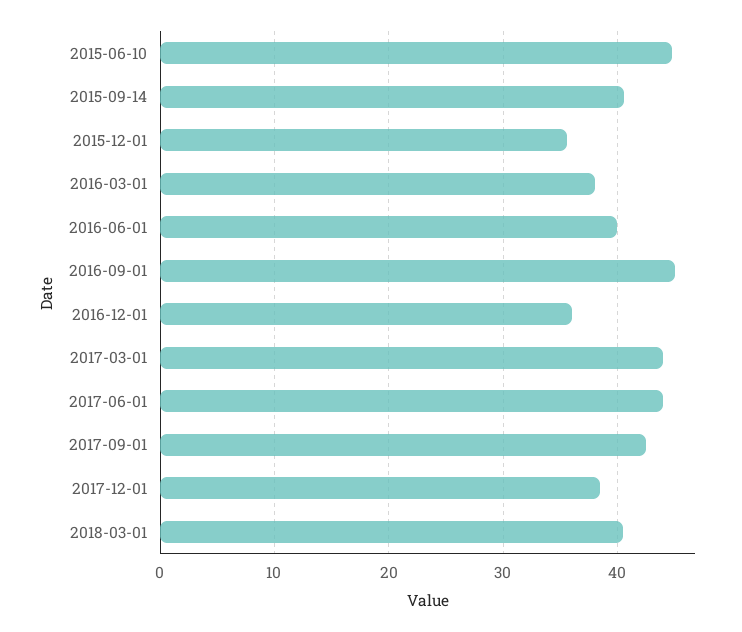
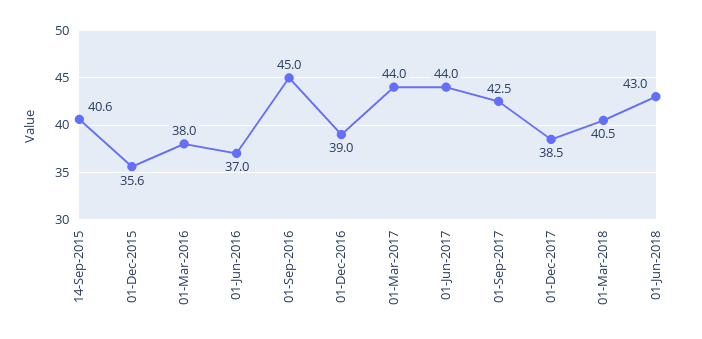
2015-06-10: 45 -> none
2016-06-01: 40 -> 37
2016-12-01: 36 -> 39
01-Jun-2018: none -> 43

